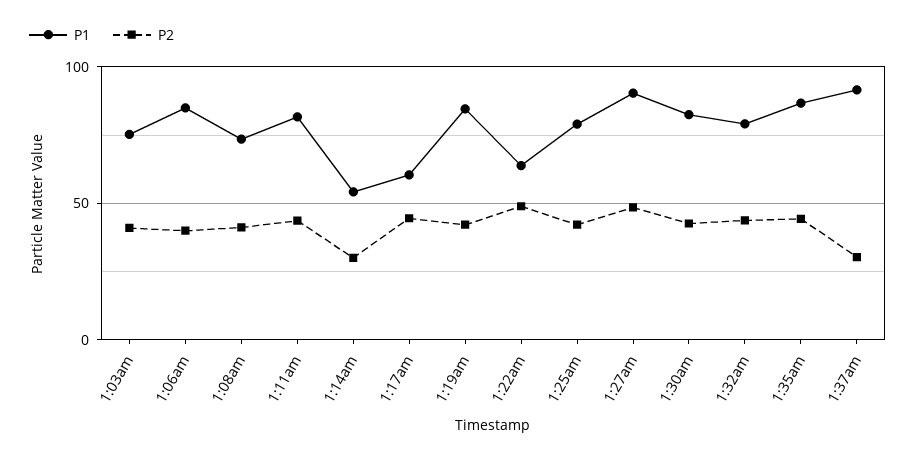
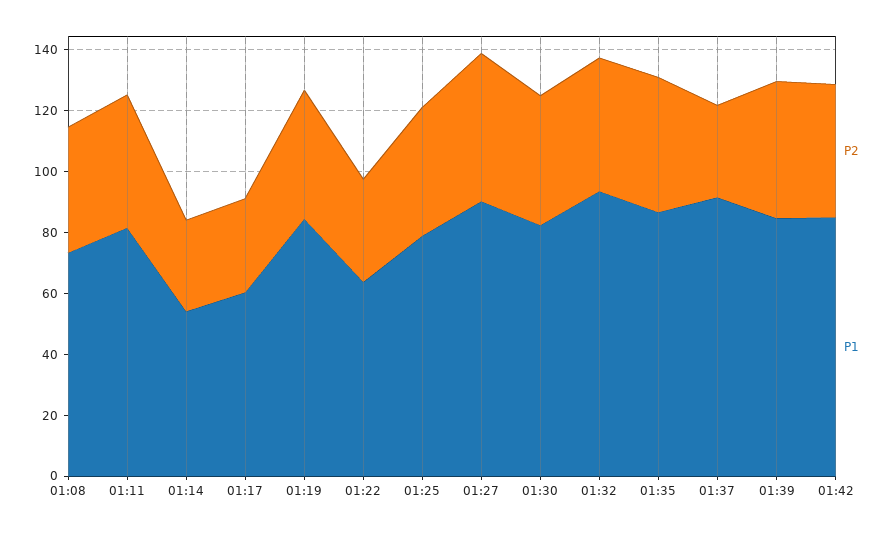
P1, 1:03am: 75 -> none
P2, 1:03am: 40 -> none
P1, 1:06am: 85 -> none
P2, 1:06am: 40 -> none
P2, 1:17am: 45 -> 30
P2, 1:22am: 50 -> 35
P1, 1:32am: 80 -> 95
P2, 01:39: none -> 45
P1, 01:39: none -> 85
P2, 01:42: none -> 45
P1, 01:42: none -> 85

